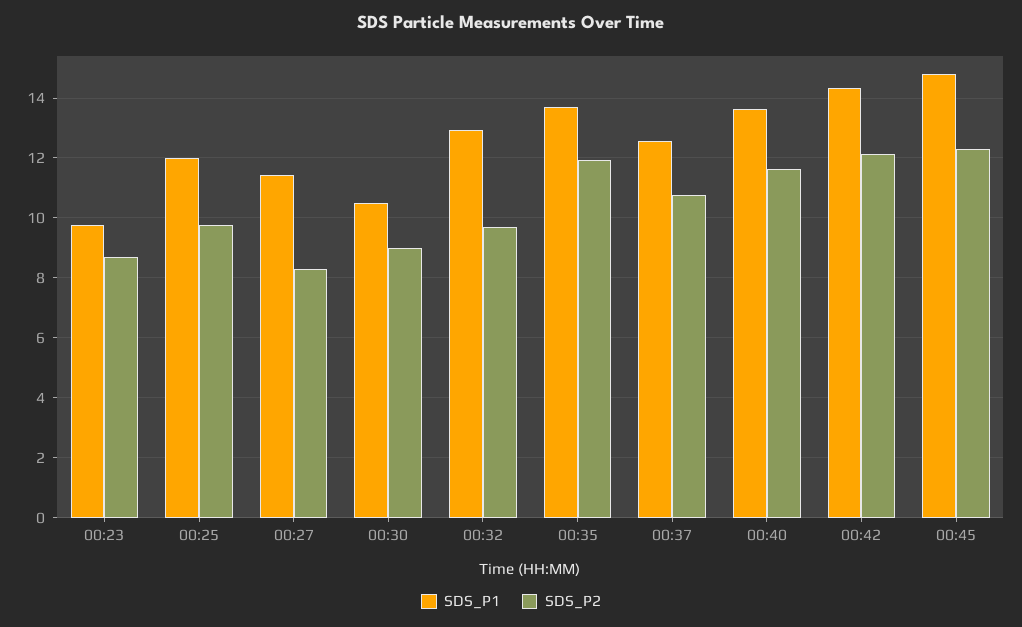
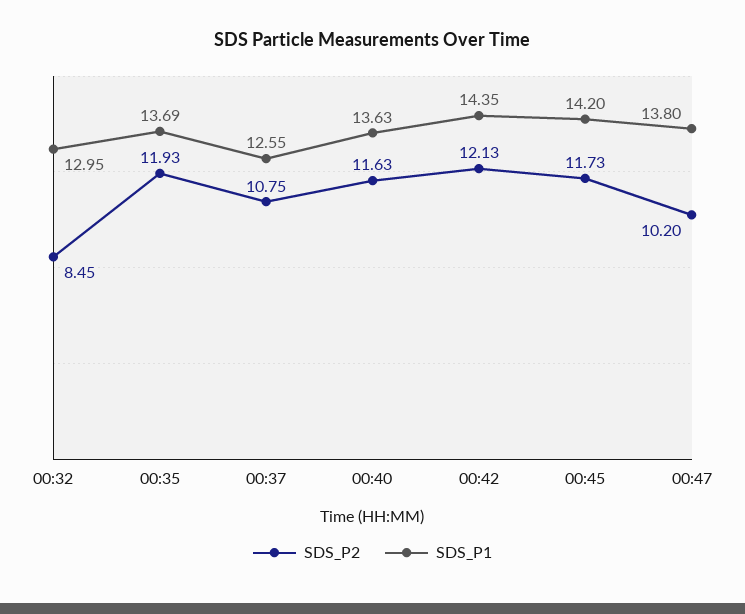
SDS_P1, 00:23: 9.75 -> none
SDS_P2, 00:23: 8.75 -> none
SDS_P1, 00:25: 12 -> none
SDS_P2, 00:25: 9.75 -> none
SDS_P1, 00:27: 11.5 -> none
SDS_P2, 00:27: 8.25 -> none
SDS_P1, 00:30: 10.5 -> none
SDS_P2, 00:30: 9 -> none
SDS_P2, 00:32: 9.75 -> 8.45
SDS_P1, 00:45: 14.75 -> 14.2
SDS_P2, 00:45: 12.25 -> 11.73
SDS_P2, 00:47: none -> 10.2
SDS_P1, 00:47: none -> 13.8

